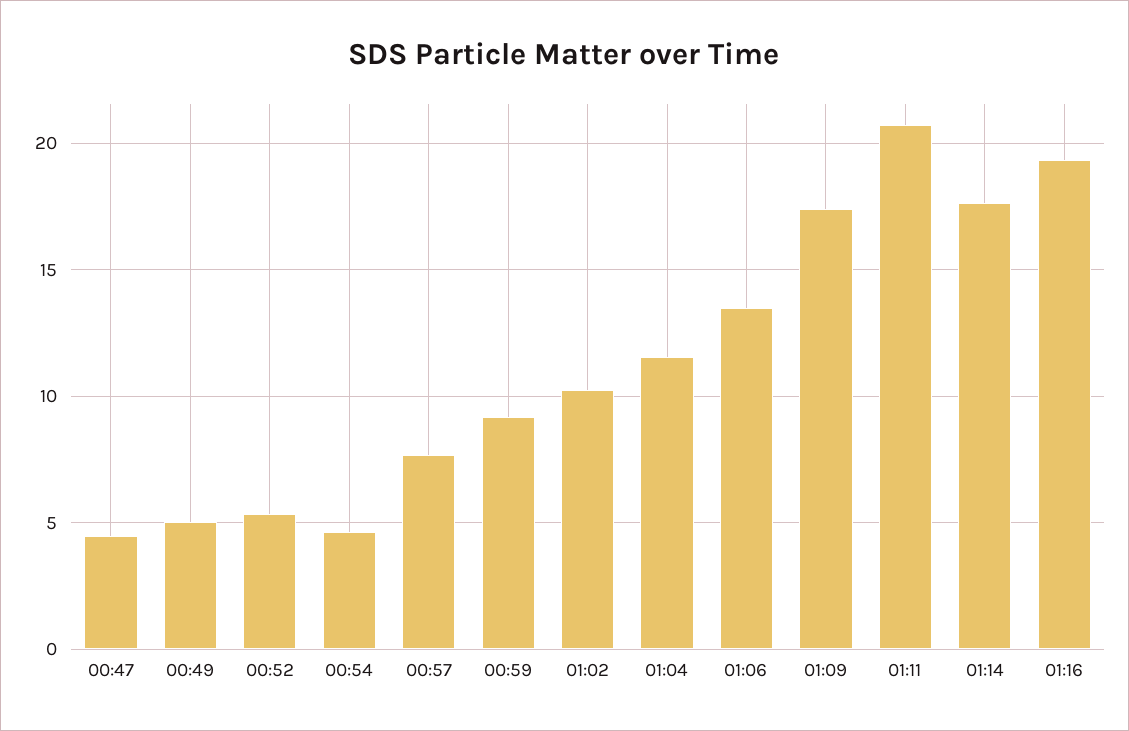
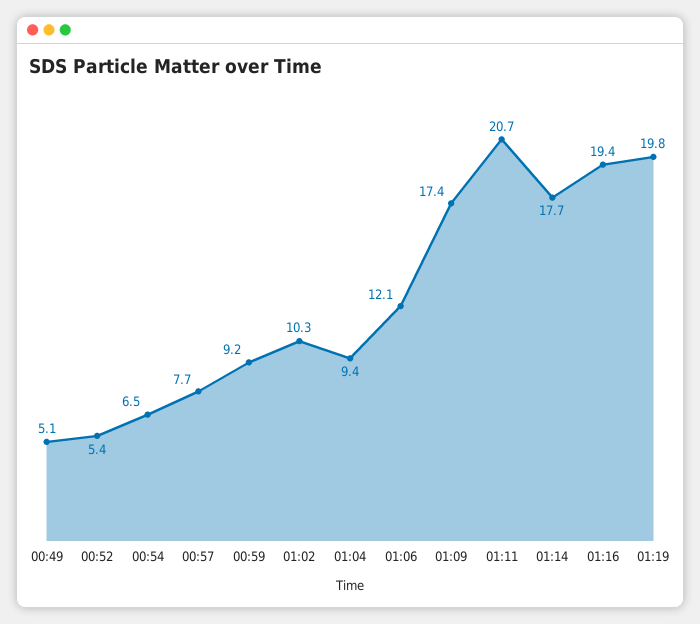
00:47: 4.5 -> none
00:54: 4.5 -> 6.5
01:04: 11.5 -> 9.4
01:06: 13.5 -> 12.1
01:19: none -> 19.8

